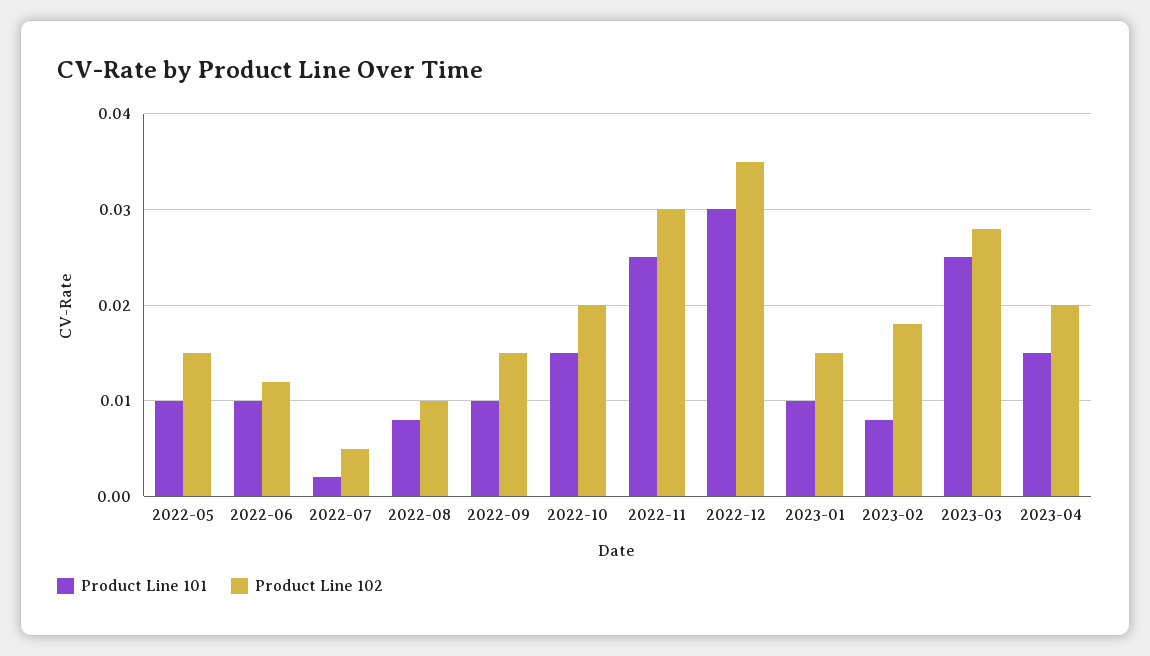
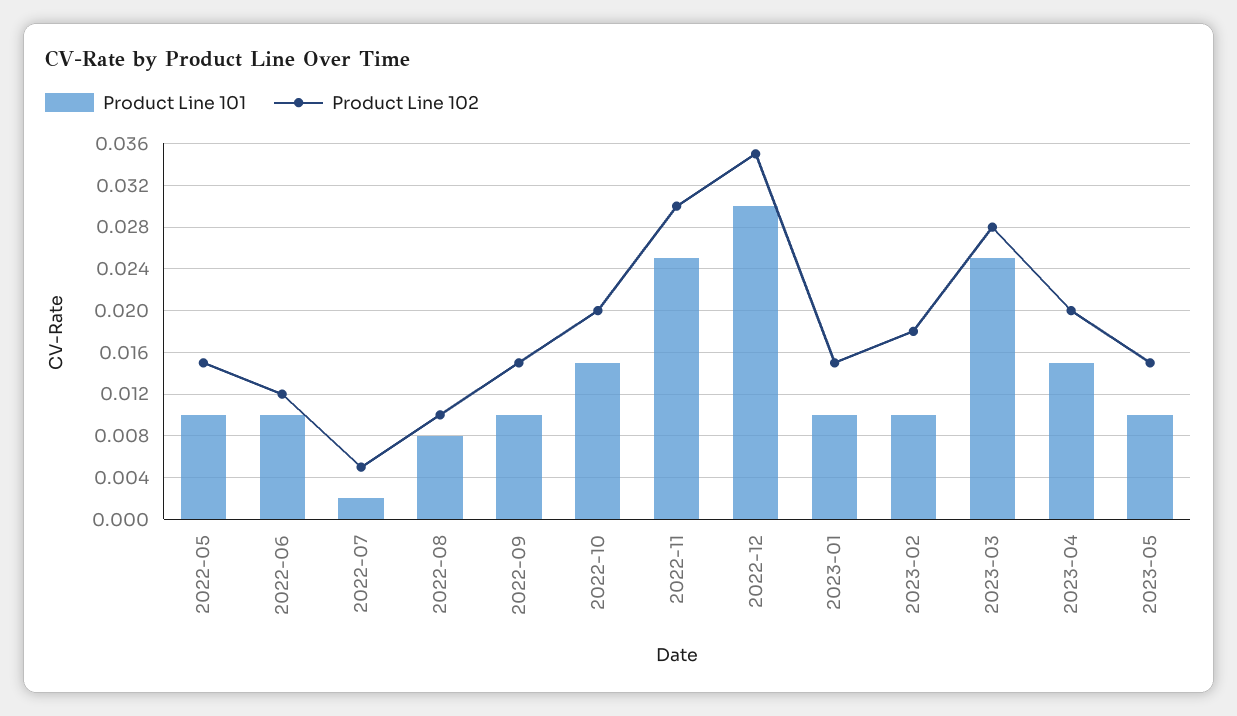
Product Line 101, 2023-02: 0.008 -> 0.01
Product Line 101, 2023-05: none -> 0.01
Product Line 102, 2023-05: none -> 0.015

